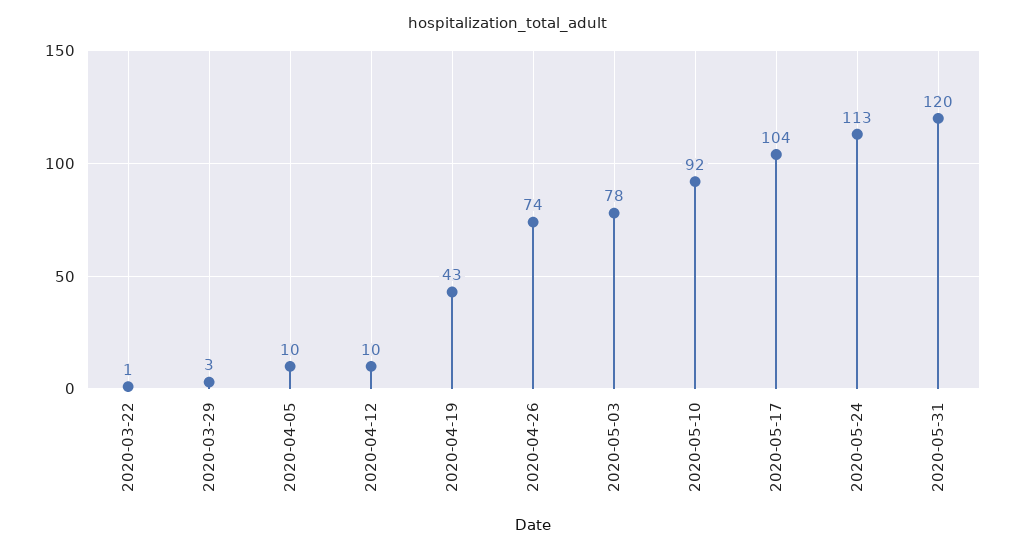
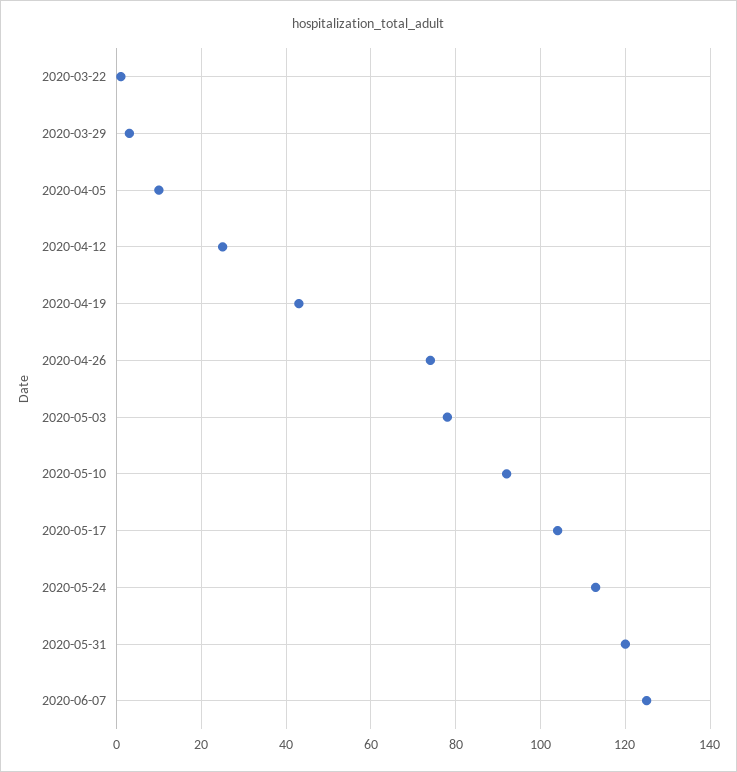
2020-04-12: 10 -> 25
2020-06-07: none -> 125

